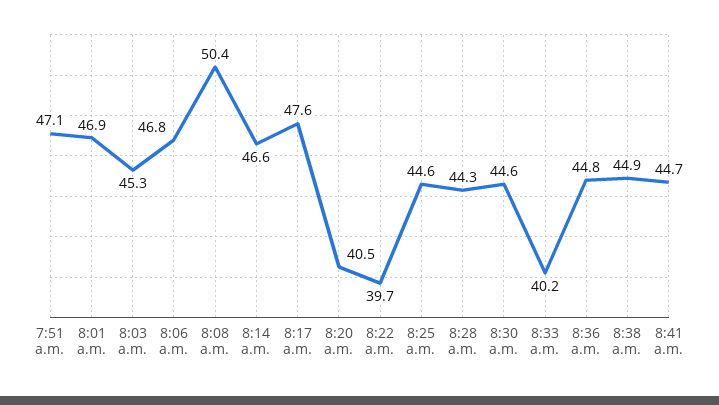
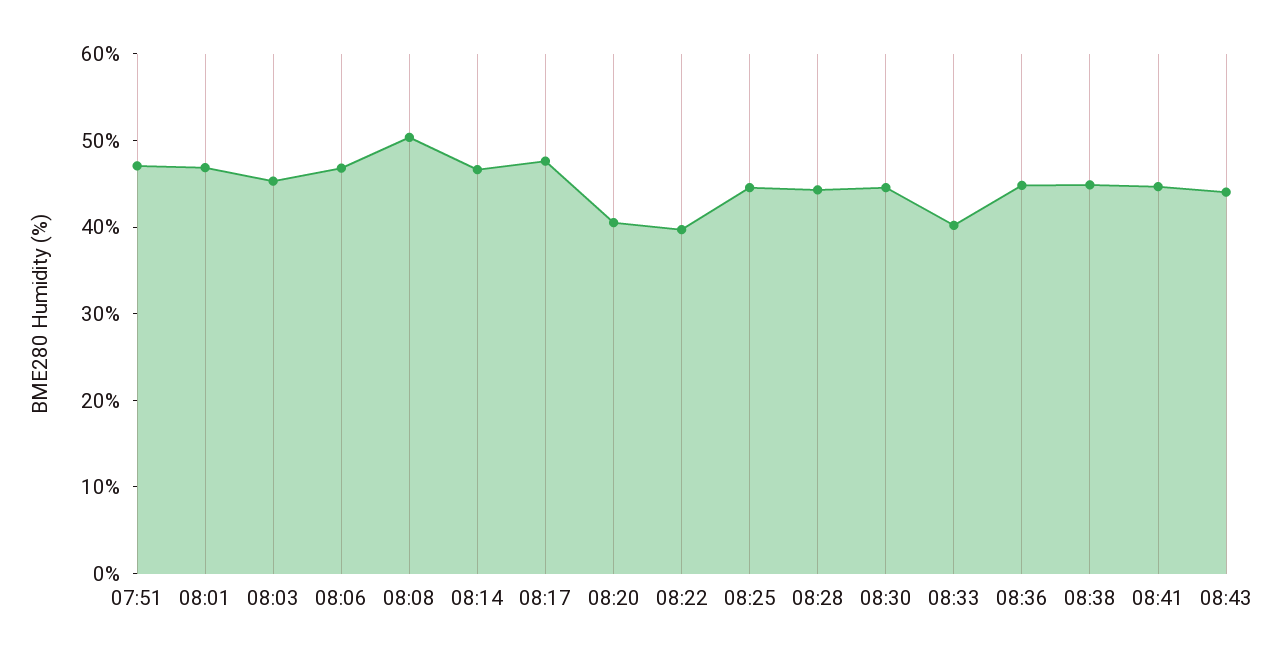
08:43: none -> 44

